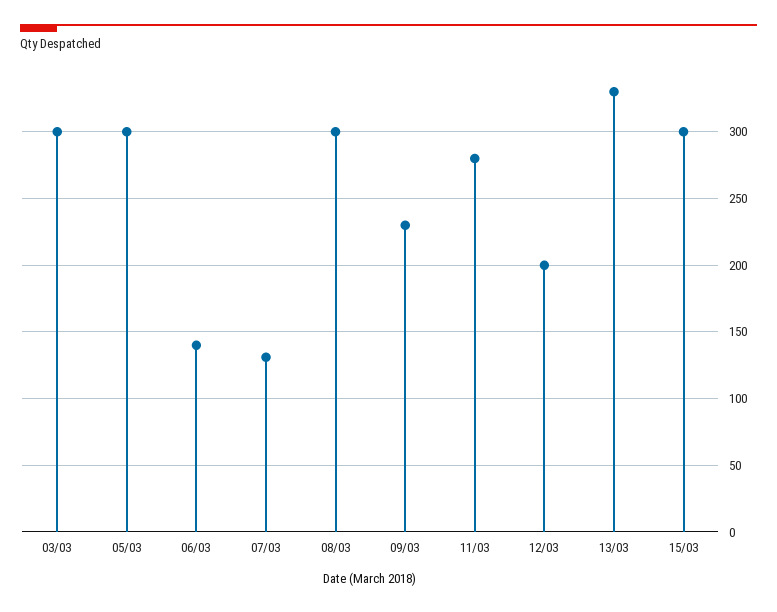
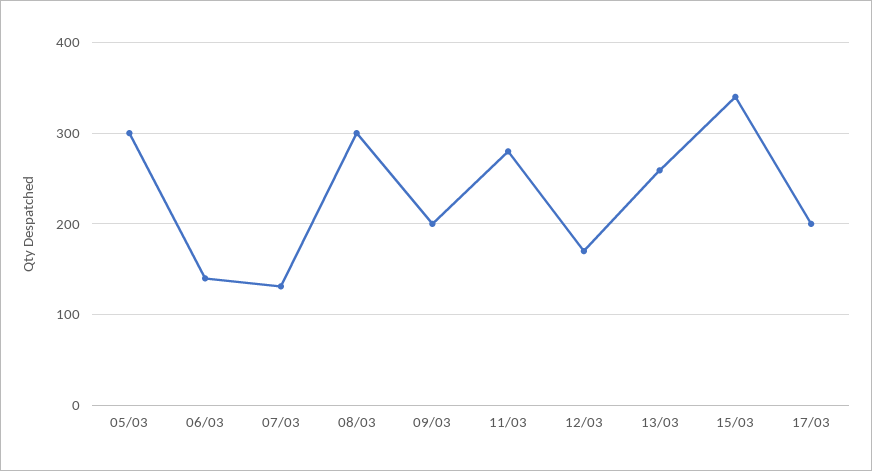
03/03: 300 -> none
09/03: 230 -> 200
12/03: 200 -> 170
13/03: 330 -> 260
15/03: 300 -> 340
17/03: none -> 200

